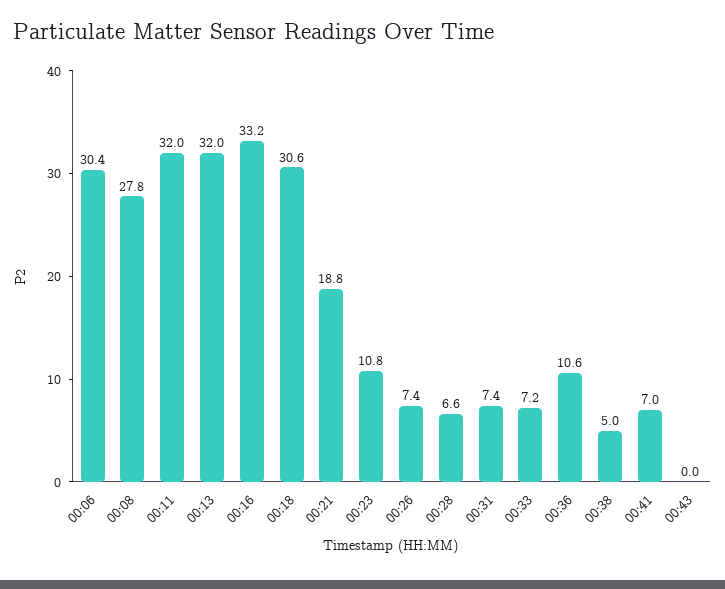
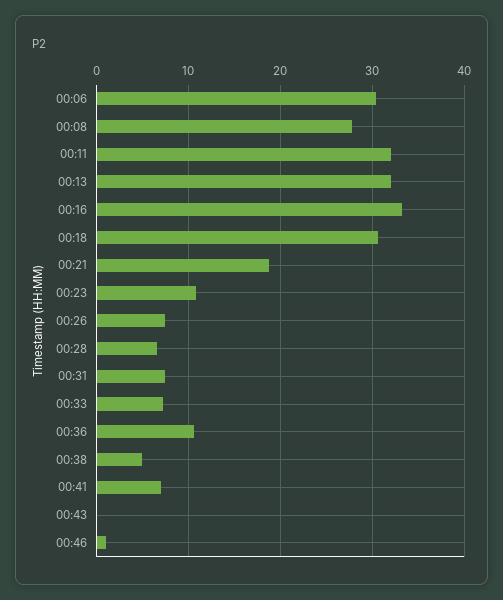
00:46: none -> 1

